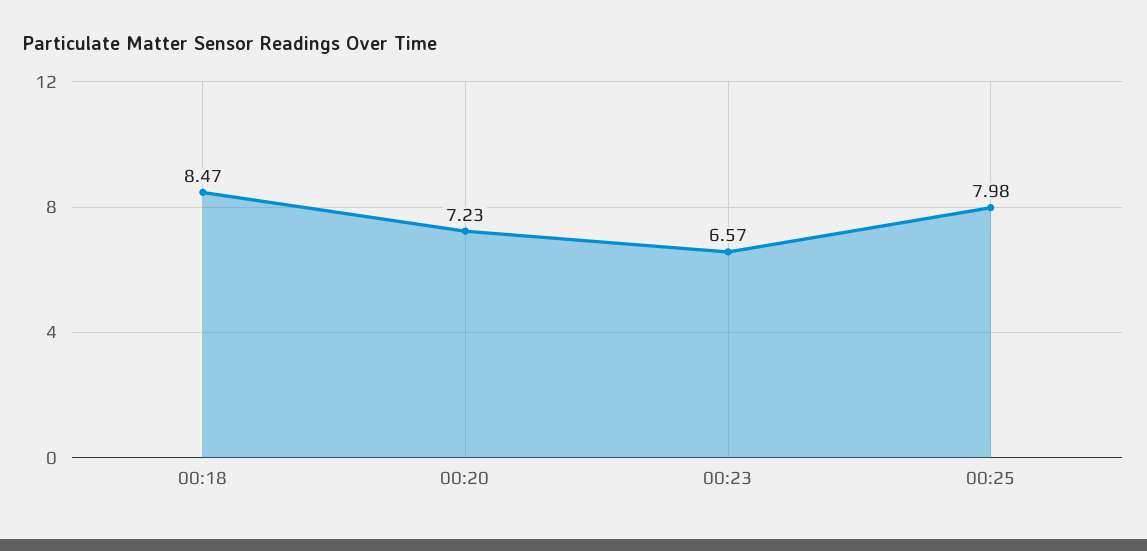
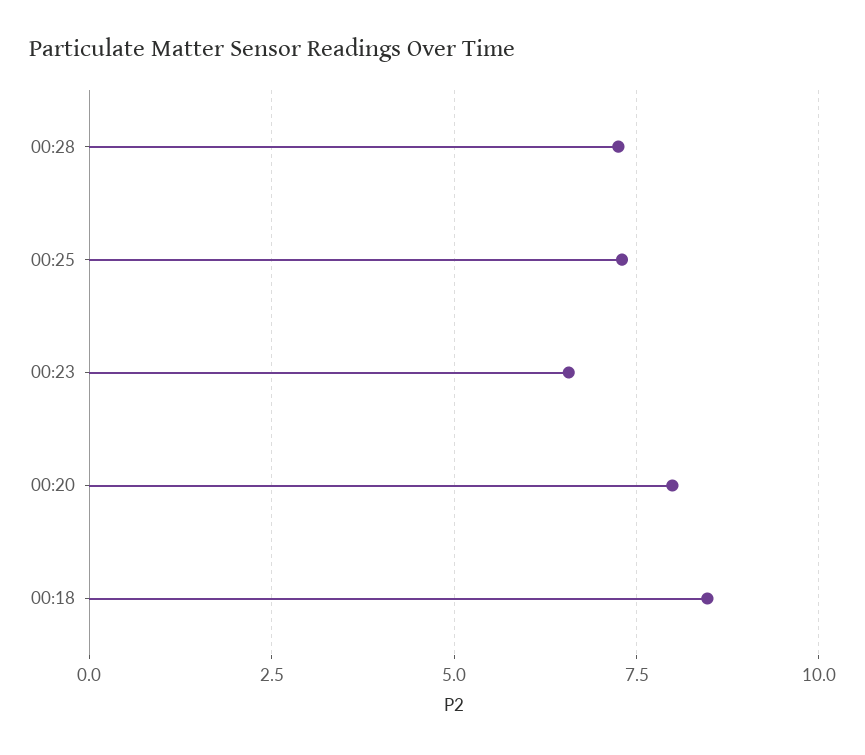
00:20: 7.23 -> 8
00:25: 7.98 -> 7.25
00:28: none -> 7.25

